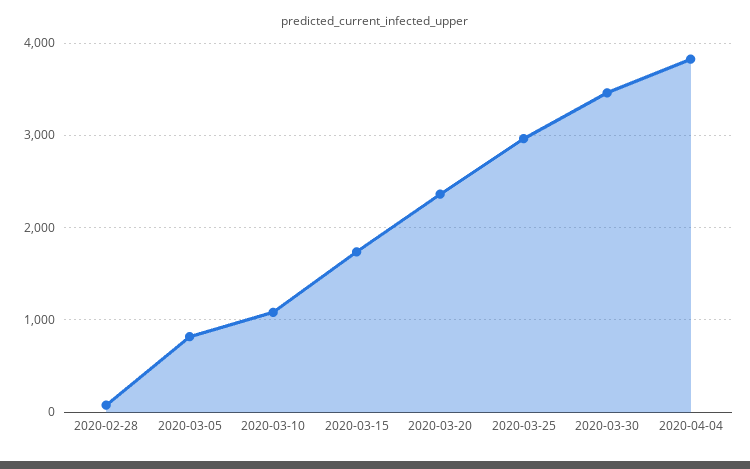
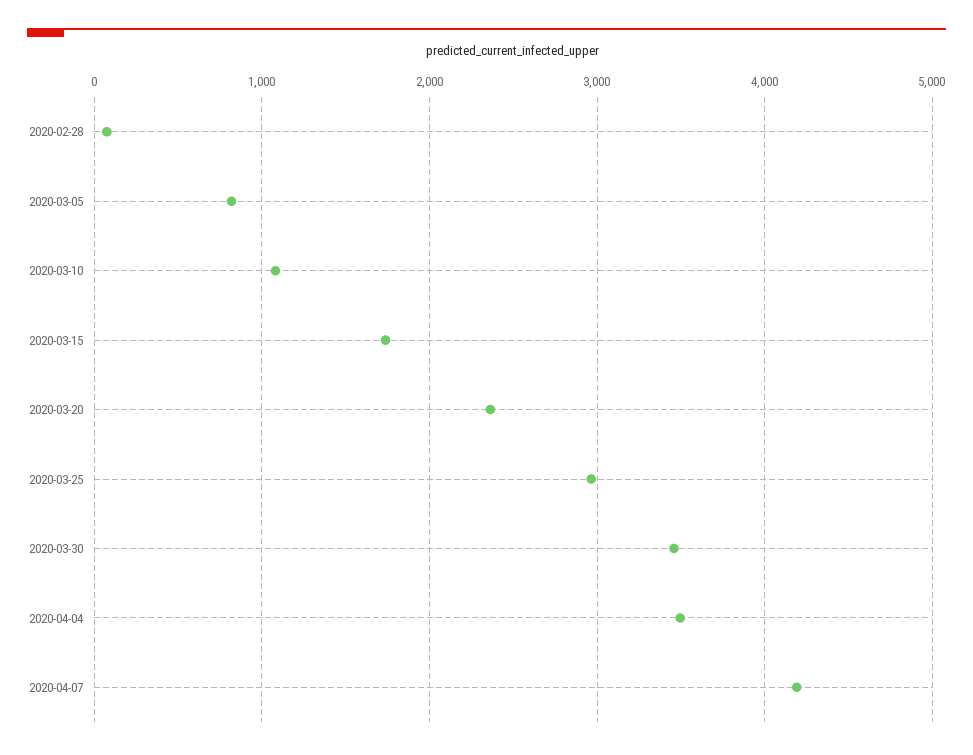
2020-04-04: 3800 -> 3500
2020-04-07: none -> 4200

